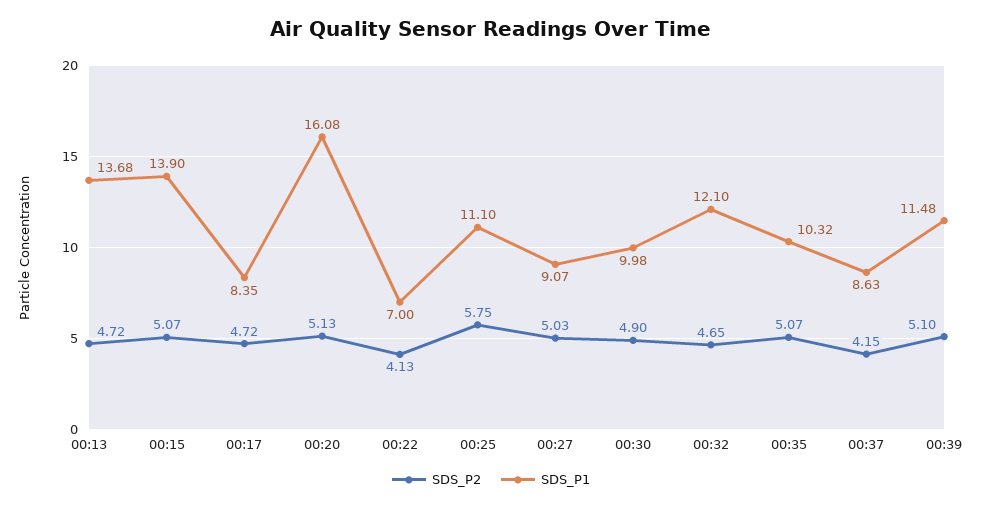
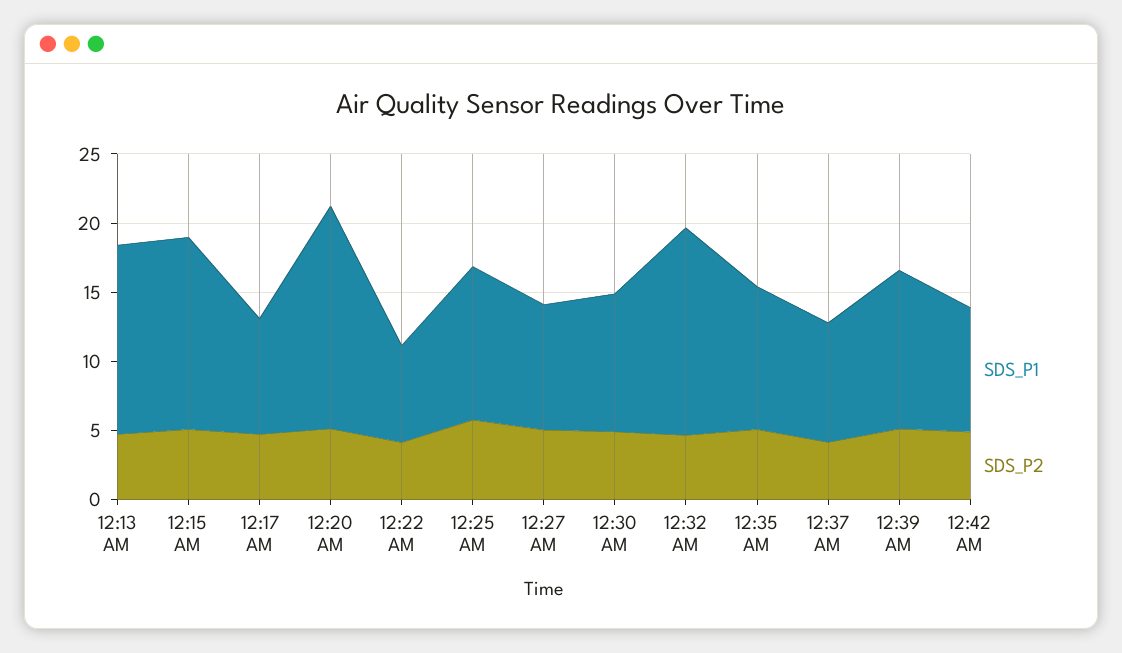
SDS_P1, 00:32: 12.1 -> 15
SDS_P1, 12:42 AM: none -> 9
SDS_P2, 12:42 AM: none -> 5

